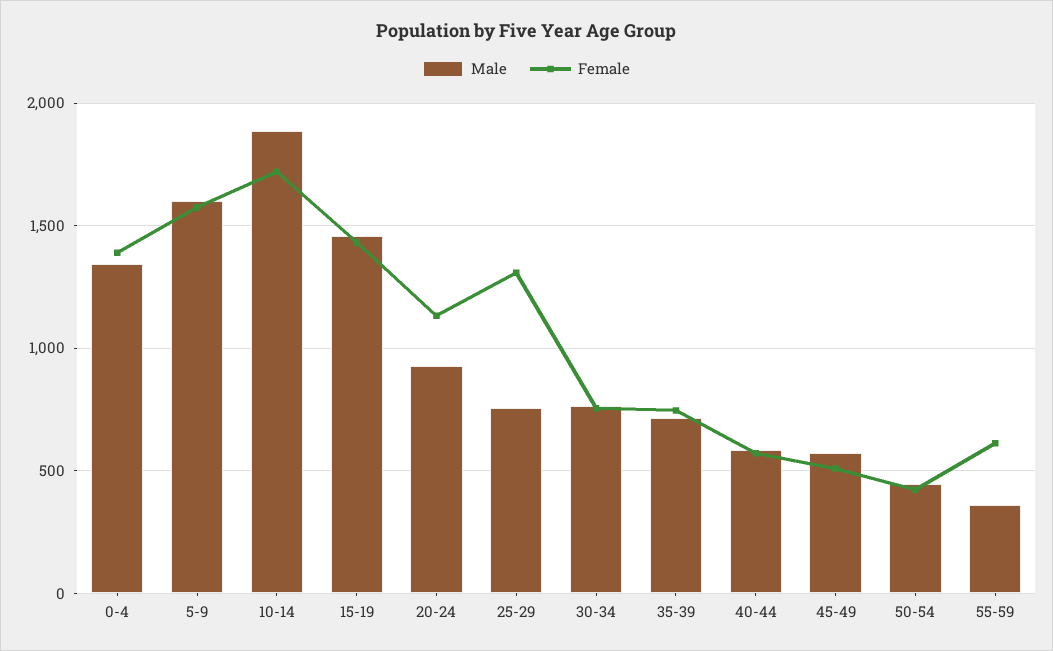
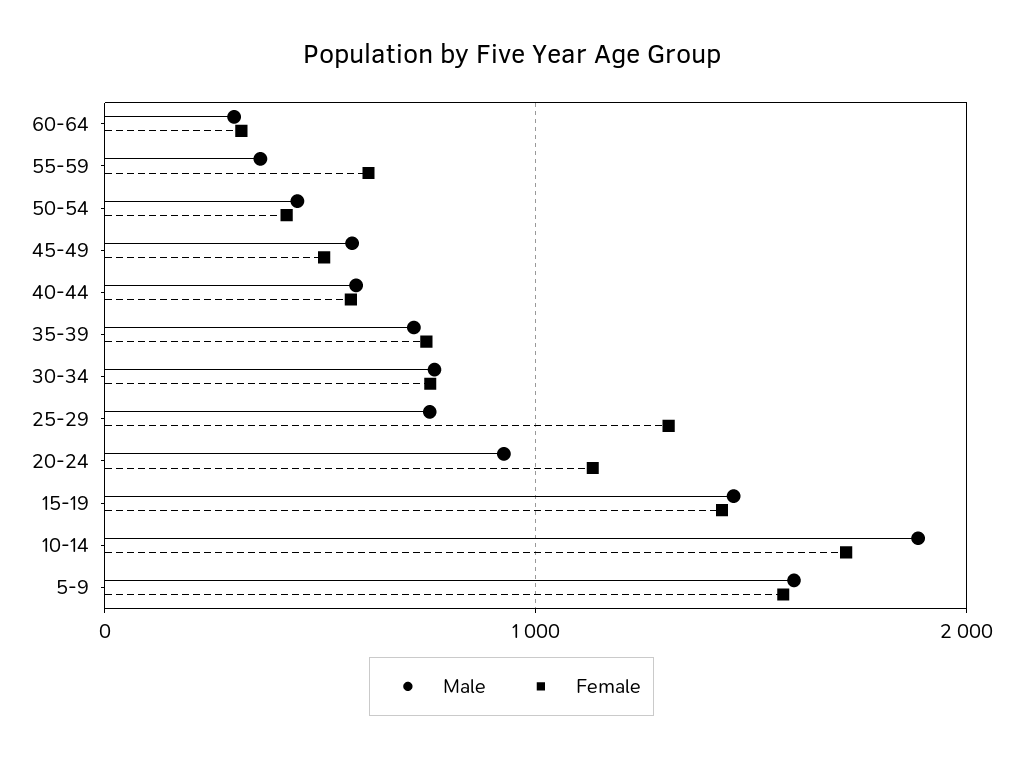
Male, 0-4: 1350 -> none
Female, 0-4: 1400 -> none
Male, 60-64: none -> 300
Female, 60-64: none -> 300

